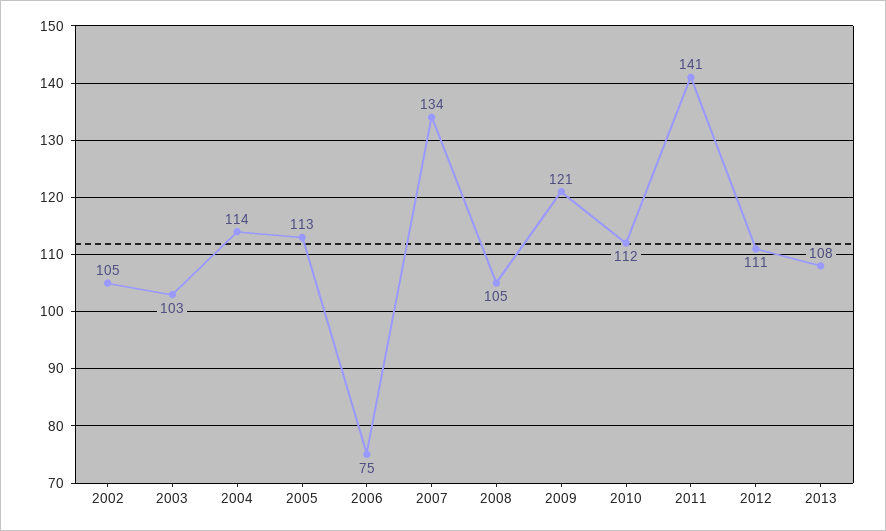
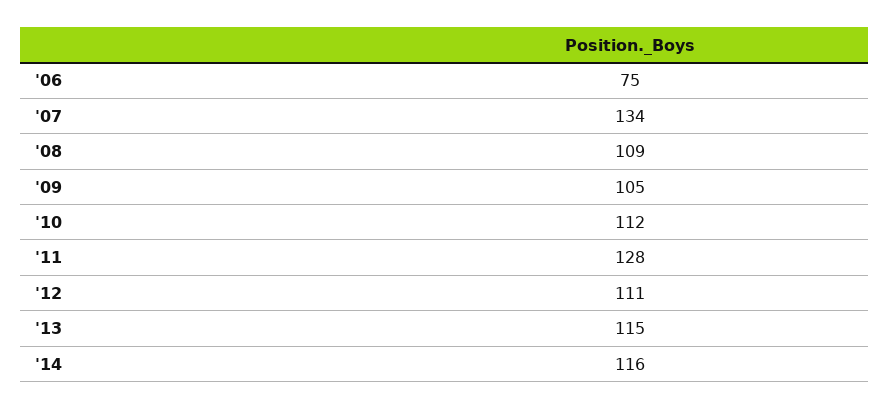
2002: 105 -> none
2003: 103 -> none
2004: 114 -> none
2005: 113 -> none
2008: 105 -> 109
2009: 121 -> 105
2011: 141 -> 128
2013: 108 -> 115
'14: none -> 116

